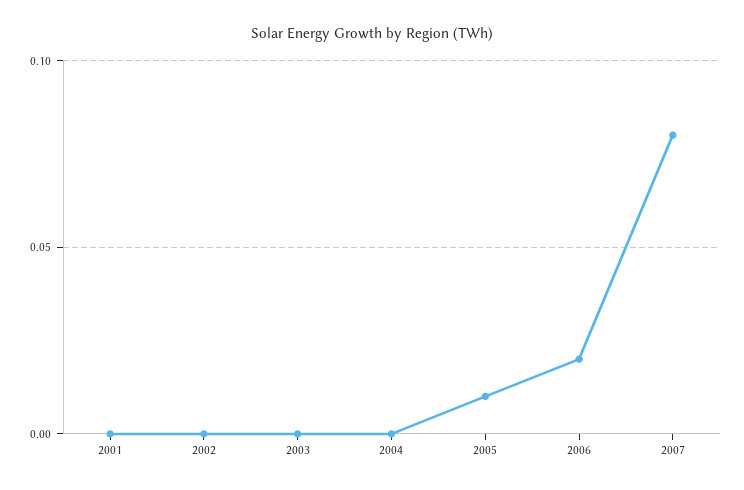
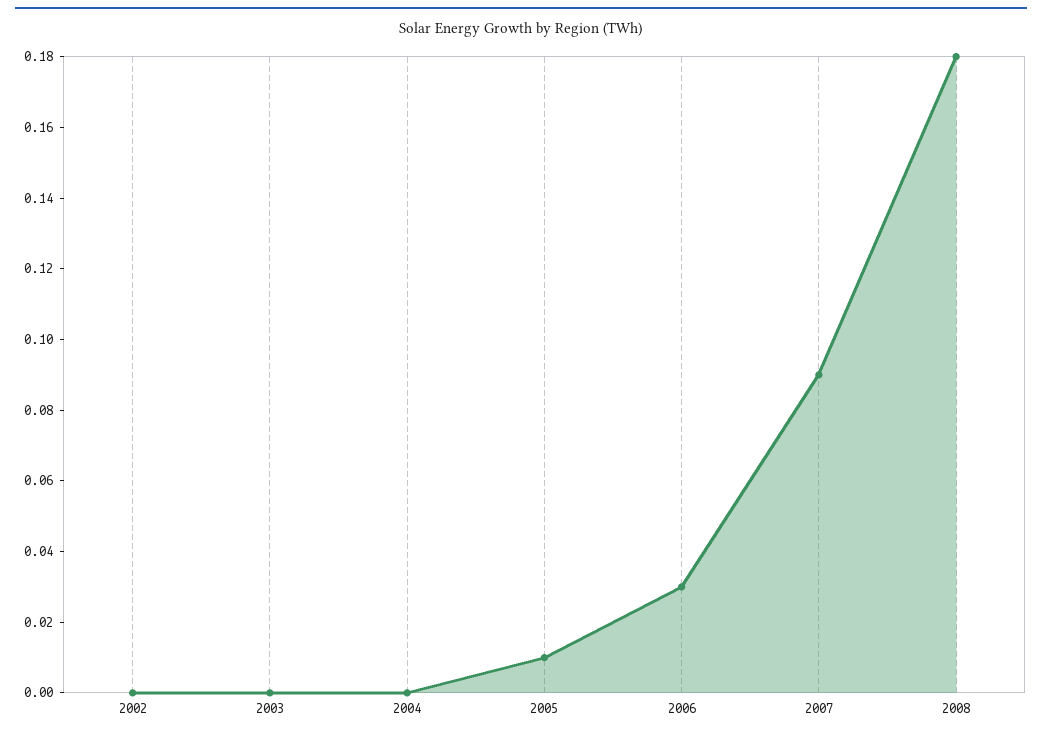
2001: 0 -> none
2006: 0.02 -> 0.03
2007: 0.08 -> 0.09
2008: none -> 0.18

